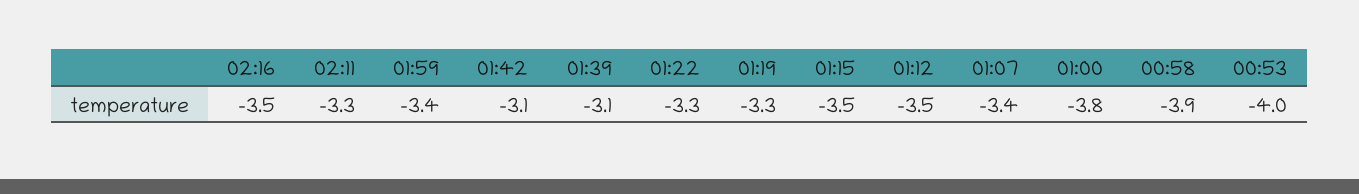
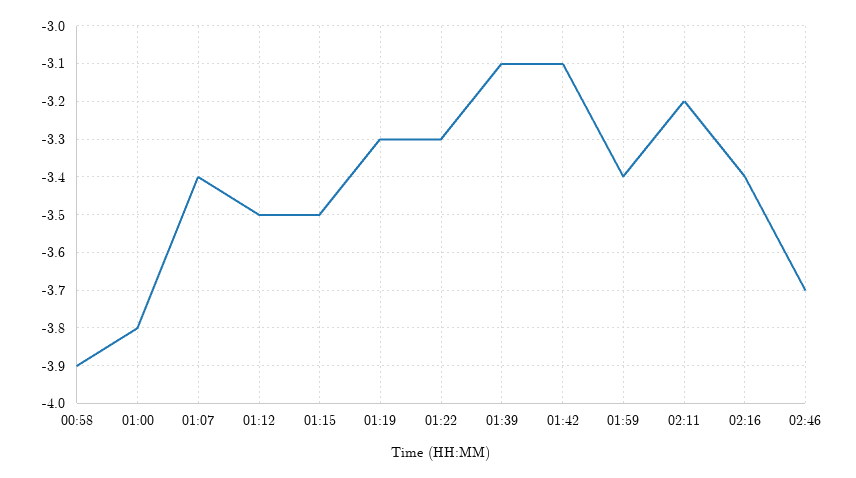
02:16: -3.5 -> -3.4
02:11: -3.3 -> -3.2
00:53: -4 -> none
02:46: none -> -3.7

